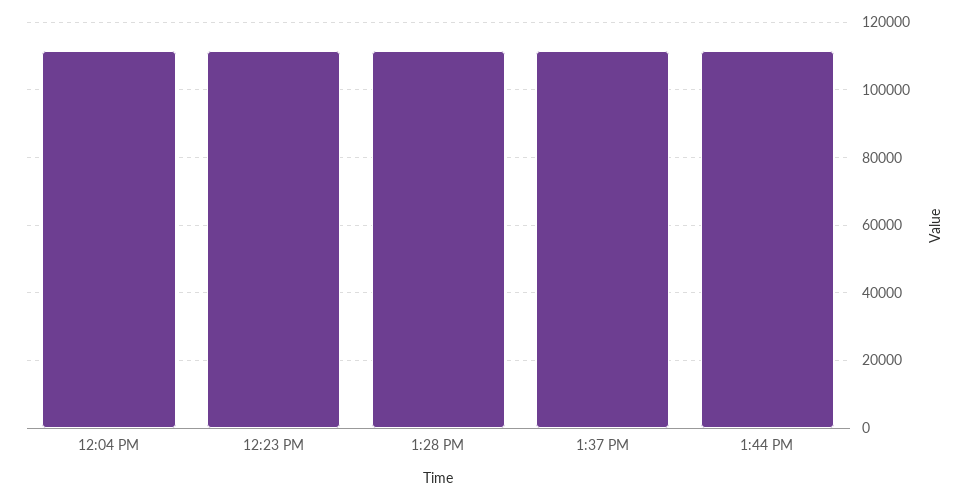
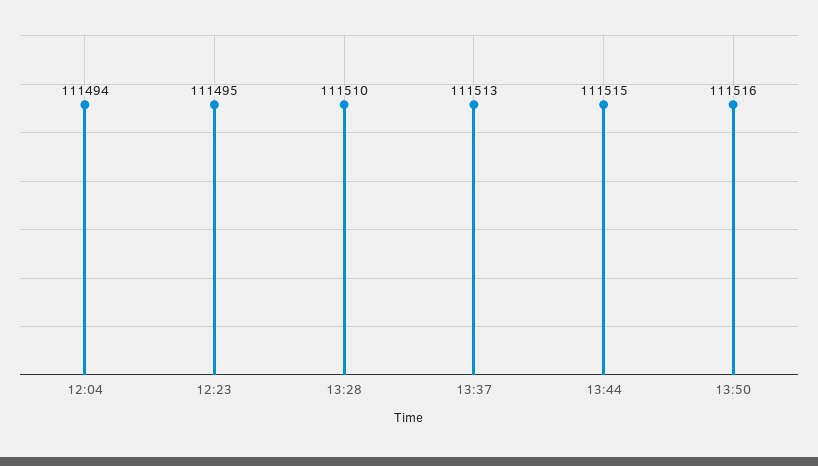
13:50: none -> 111516

